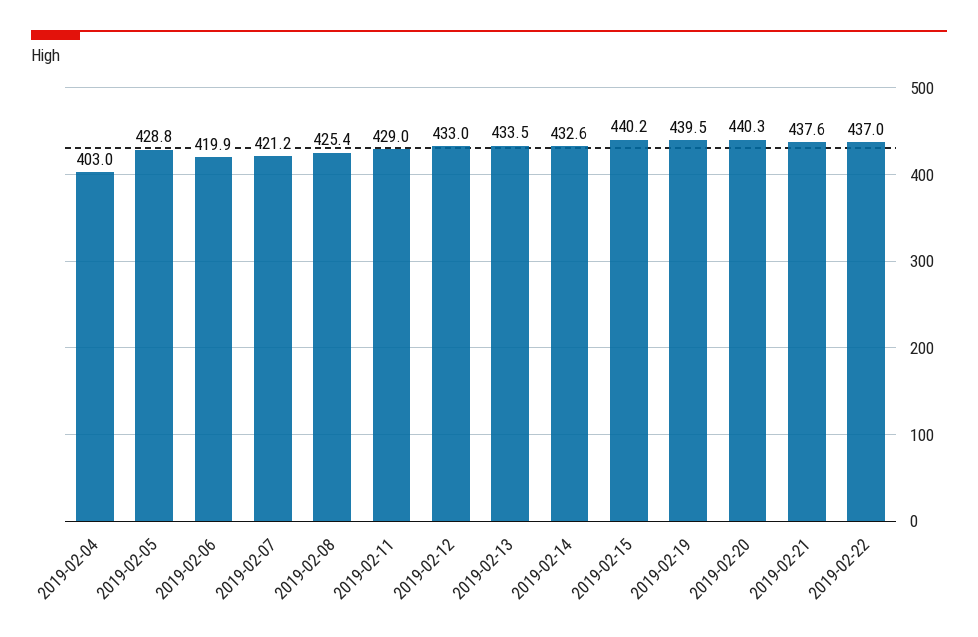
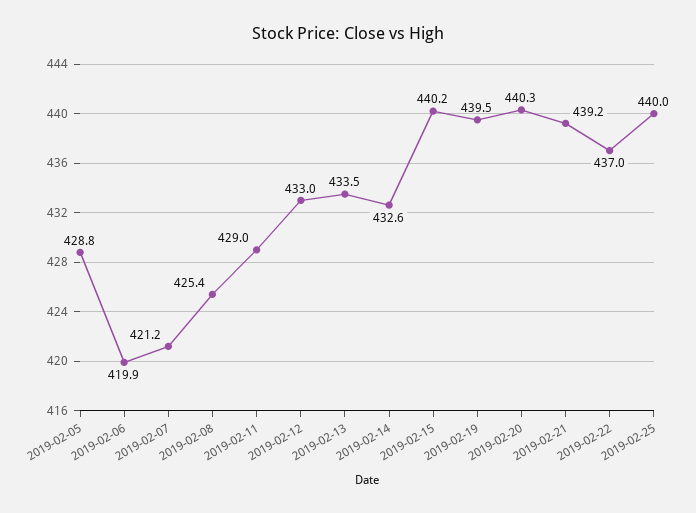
2019-02-04: 403 -> none
2019-02-21: 437.6 -> 439.2
2019-02-25: none -> 440

